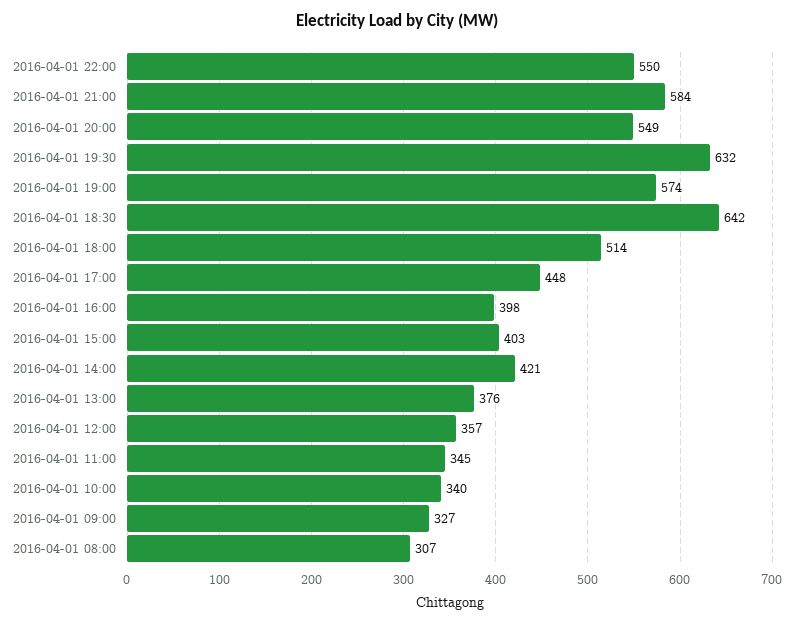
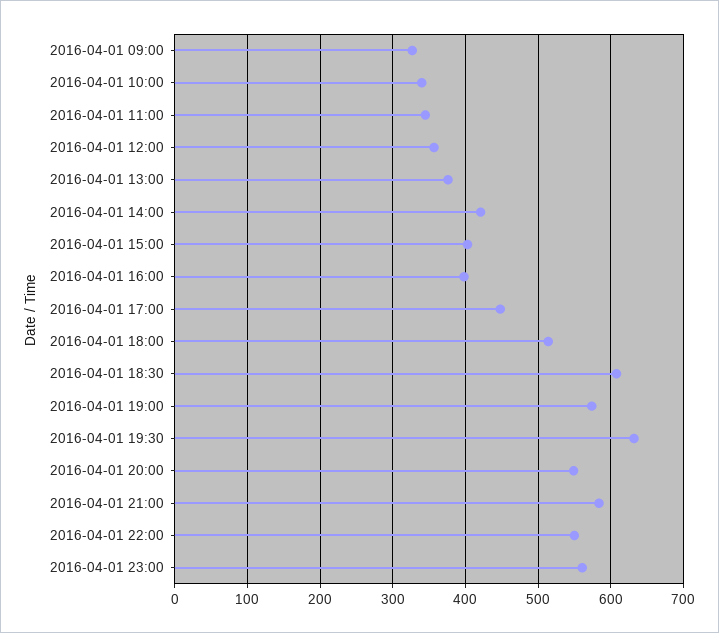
2016-04-01 18:30: 642 -> 610
2016-04-01 08:00: 307 -> none
2016-04-01 23:00: none -> 560

